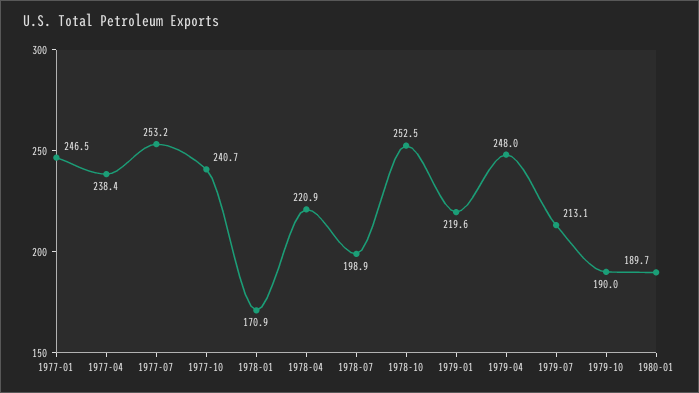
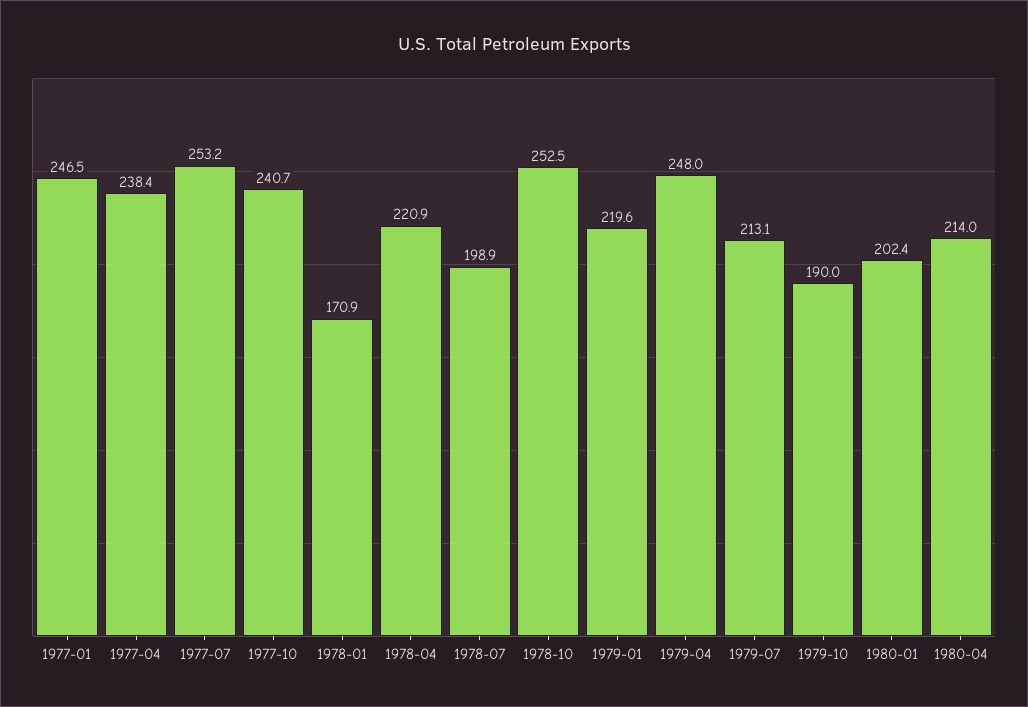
1980-01: 189.7 -> 202.4
1980-04: none -> 214

